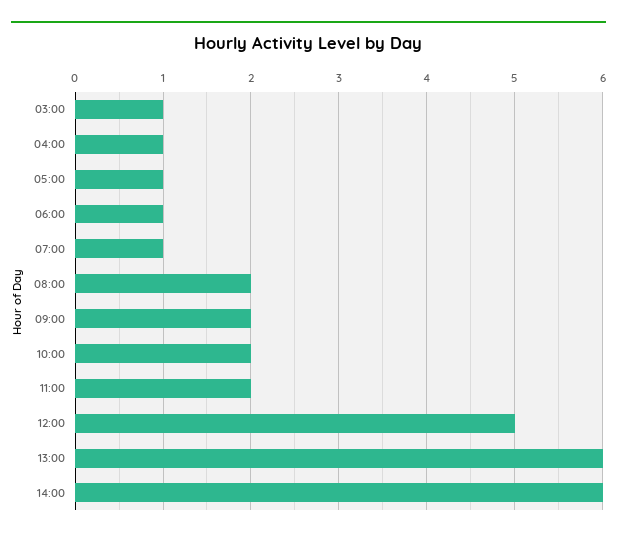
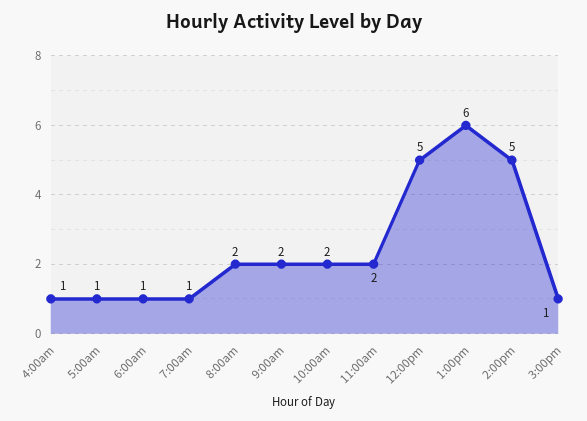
03:00: 1 -> none
14:00: 6 -> 5
3:00pm: none -> 1

